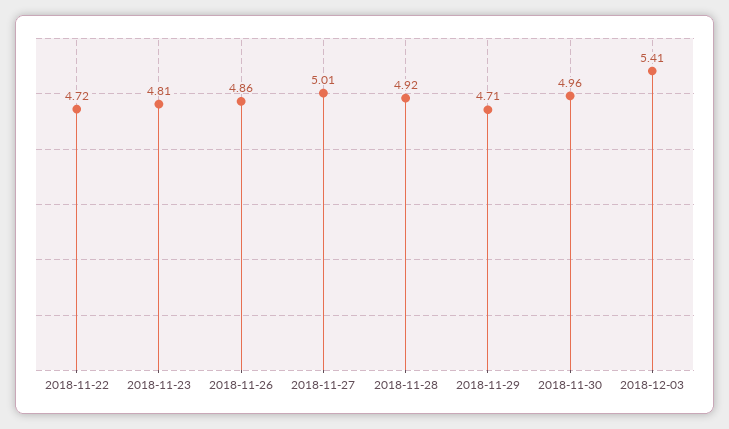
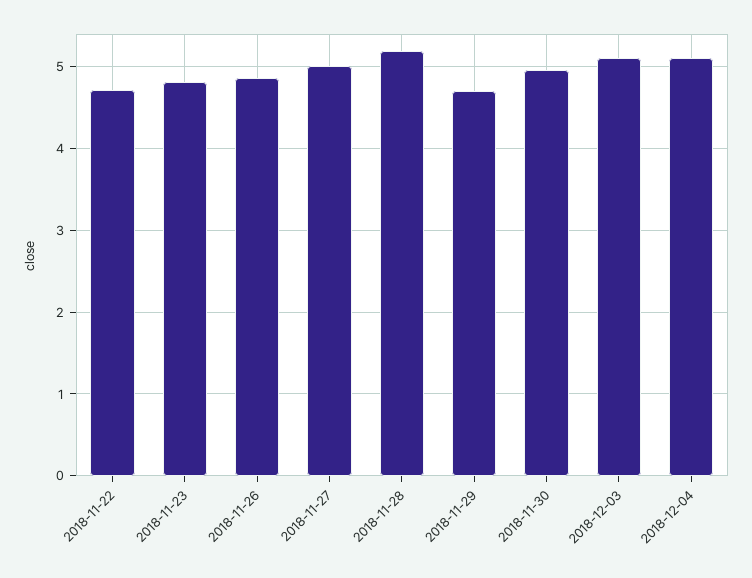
2018-11-28: 4.92 -> 5.2
2018-12-03: 5.41 -> 5.1
2018-12-04: none -> 5.1

